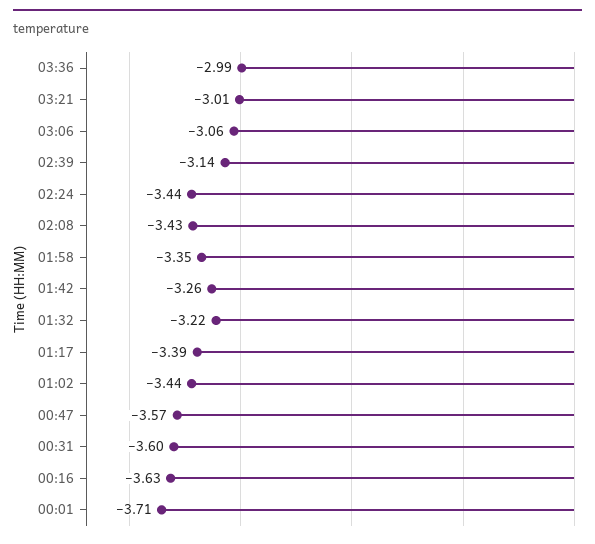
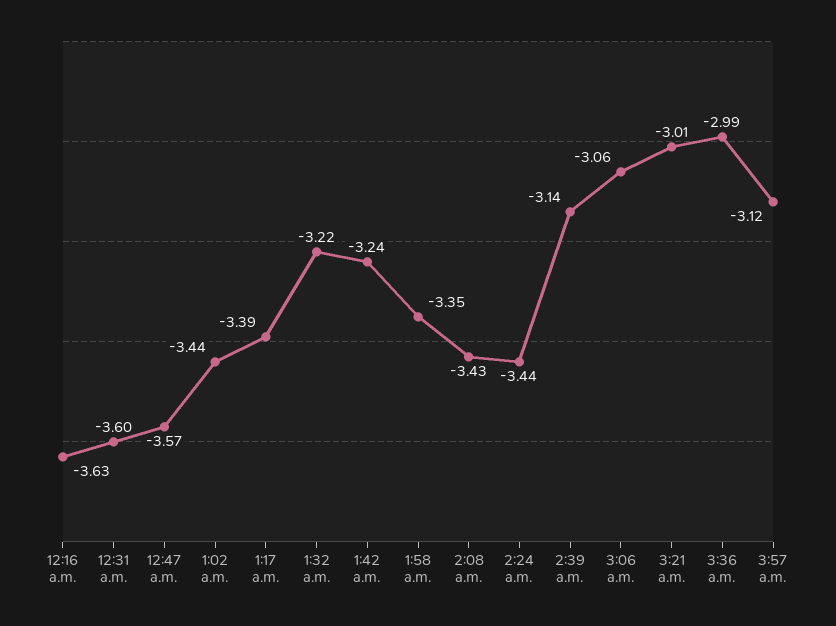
01:42: -3.26 -> -3.24
00:01: -3.71 -> none
3:57 a.m.: none -> -3.12

